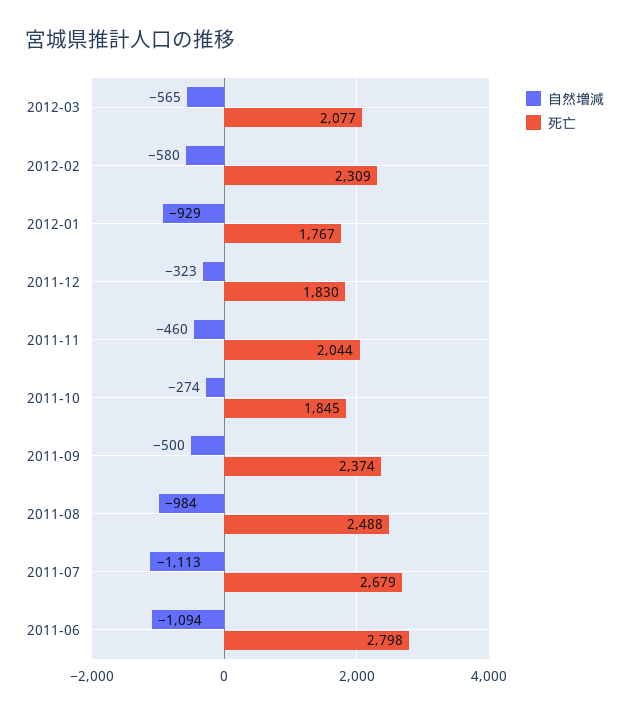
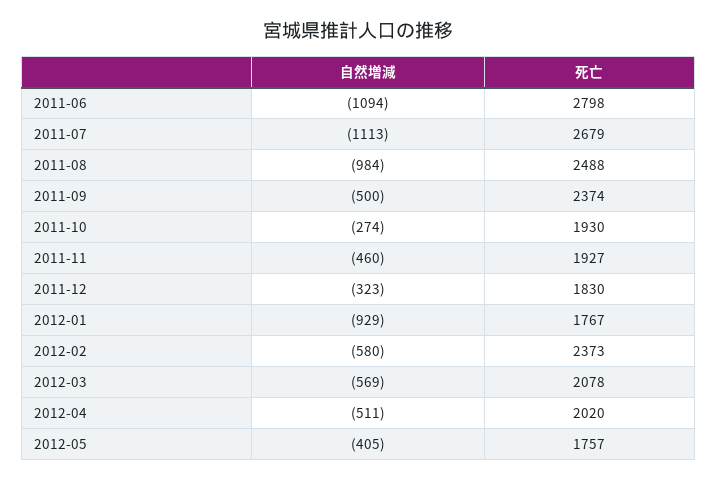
自然増減, 2012-03: -565 -> -569
死亡, 2012-03: 2077 -> 2078
死亡, 2012-02: 2309 -> 2373
死亡, 2011-11: 2044 -> 1927
死亡, 2011-10: 1845 -> 1930
自然増減, 2012-04: none -> -511
死亡, 2012-04: none -> 2020
自然増減, 2012-05: none -> -405
死亡, 2012-05: none -> 1757

